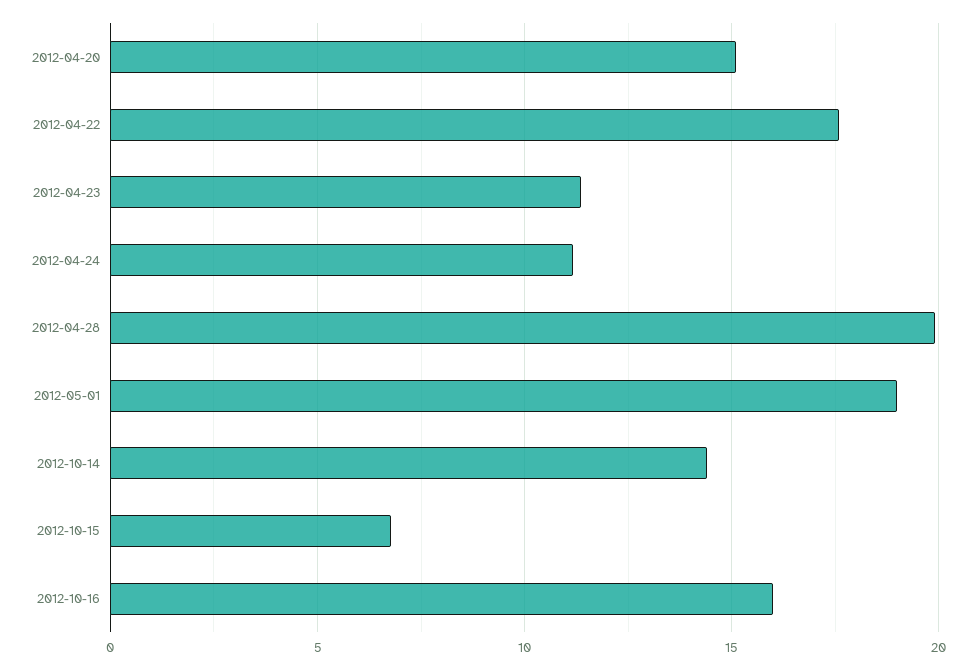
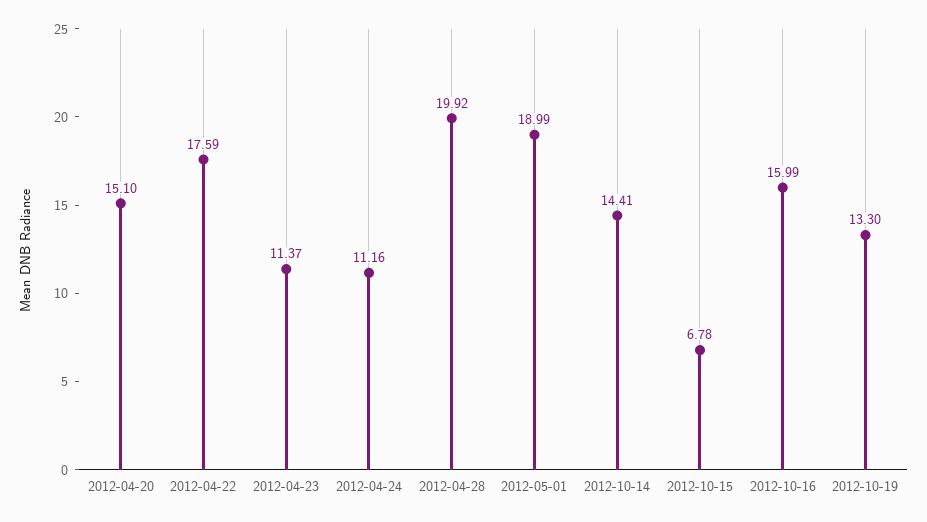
2012-10-19: none -> 13.3

